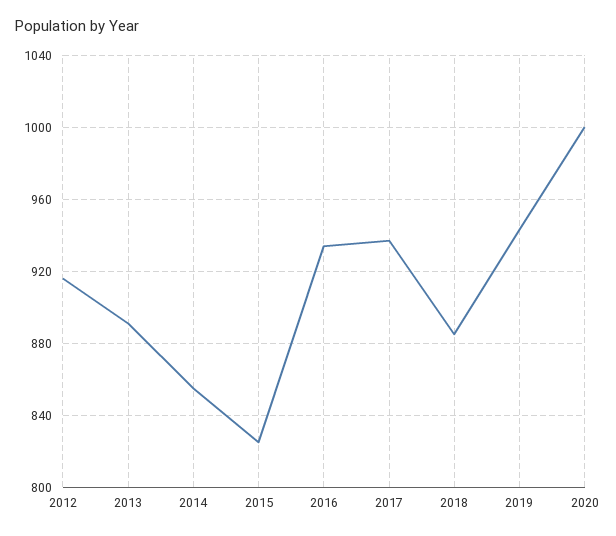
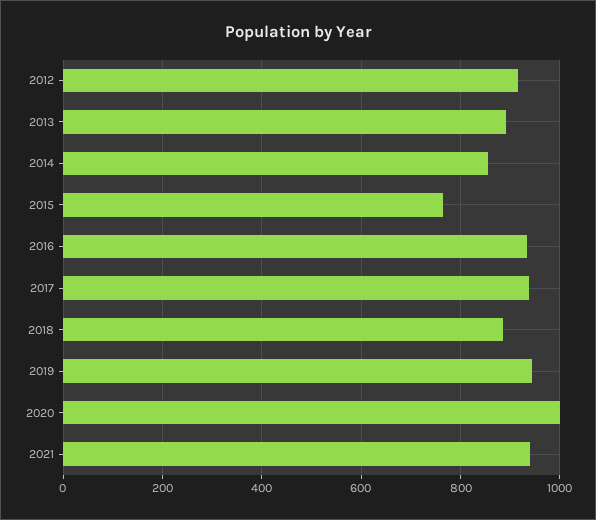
2015: 825 -> 760
2021: none -> 940

